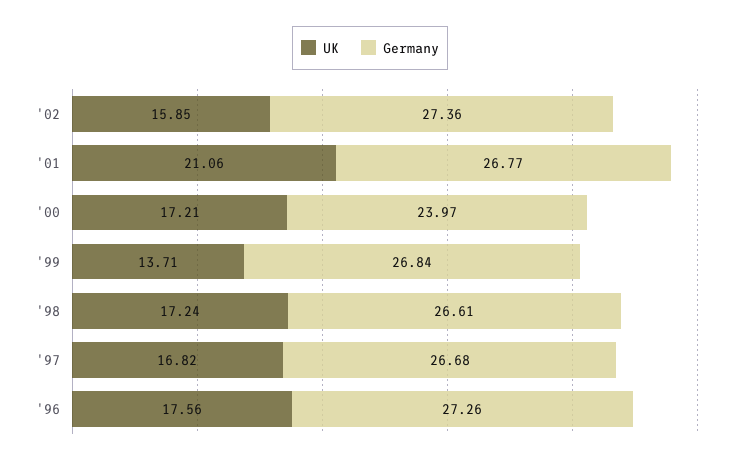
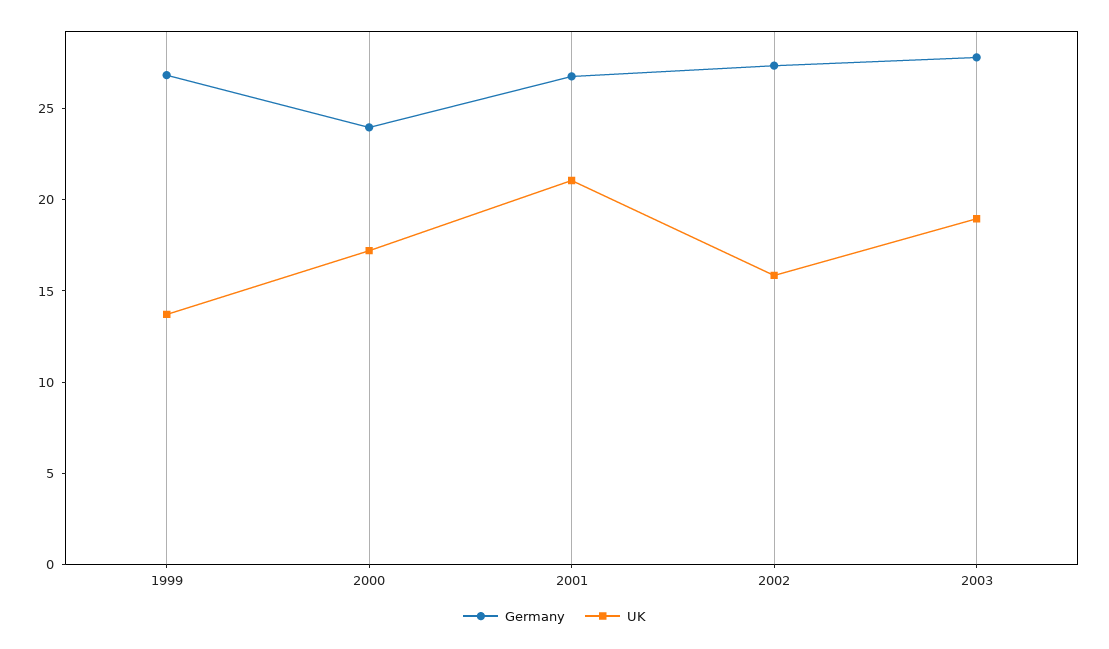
UK, '98: 17.24 -> none
Germany, '98: 26.61 -> none
UK, '97: 16.82 -> none
Germany, '97: 26.68 -> none
UK, '96: 17.56 -> none
Germany, '96: 27.26 -> none
Germany, 2003: none -> 28
UK, 2003: none -> 19

